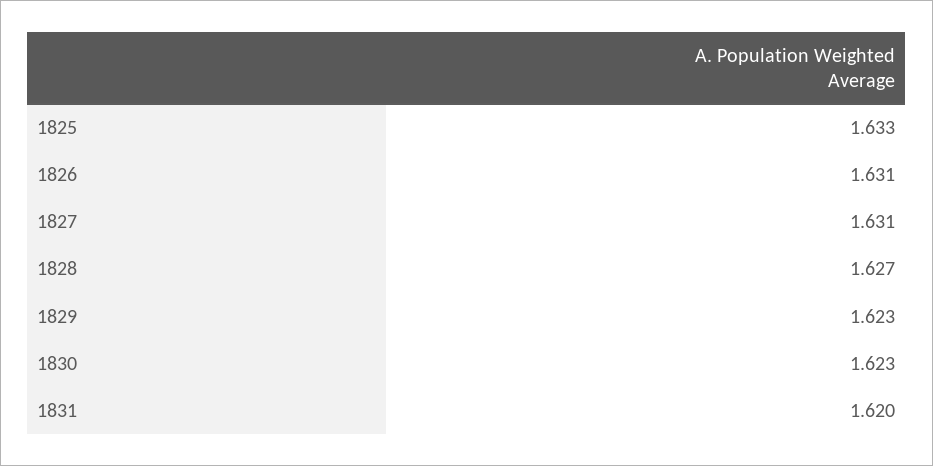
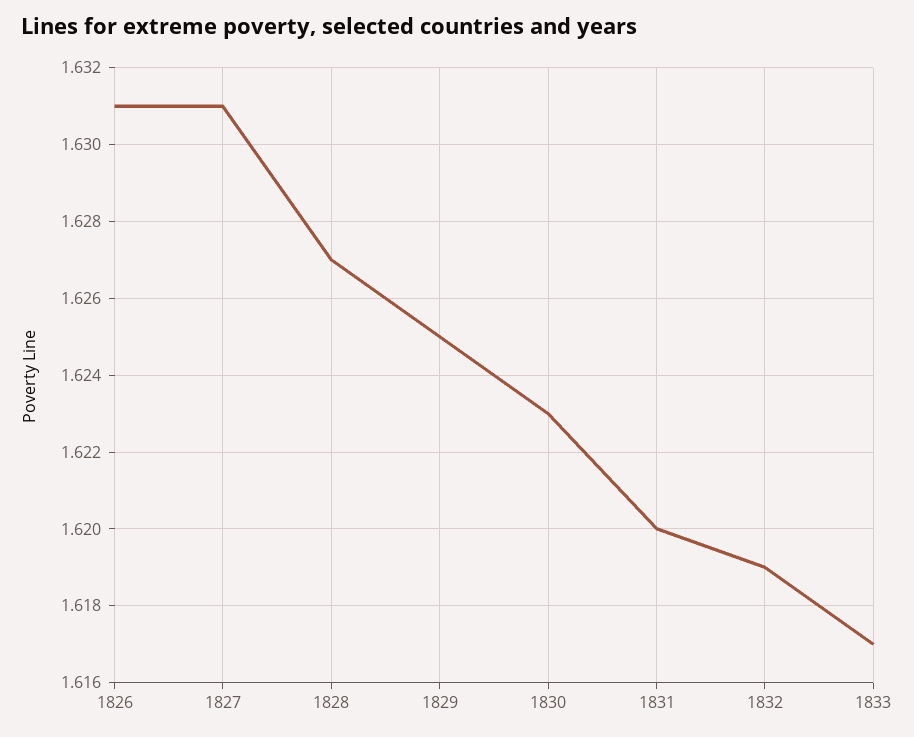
1825: 1.633 -> none
1829: 1.623 -> 1.625
1832: none -> 1.619
1833: none -> 1.617

